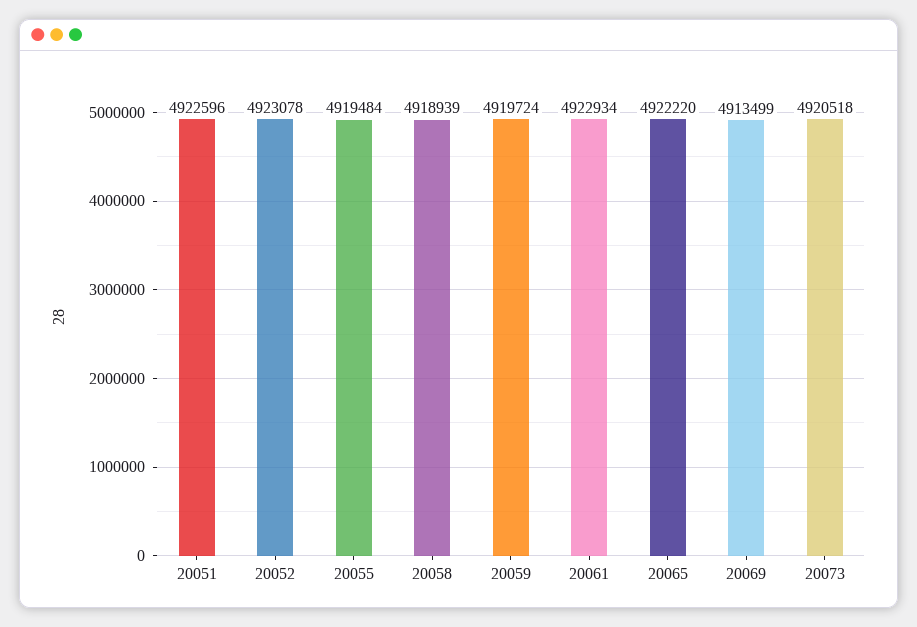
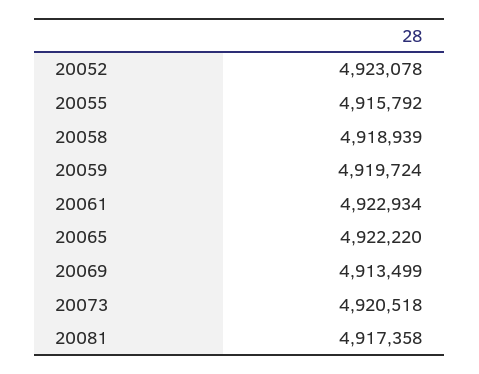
20051: 4922596 -> none
20055: 4919484 -> 4915792
20081: none -> 4917358

